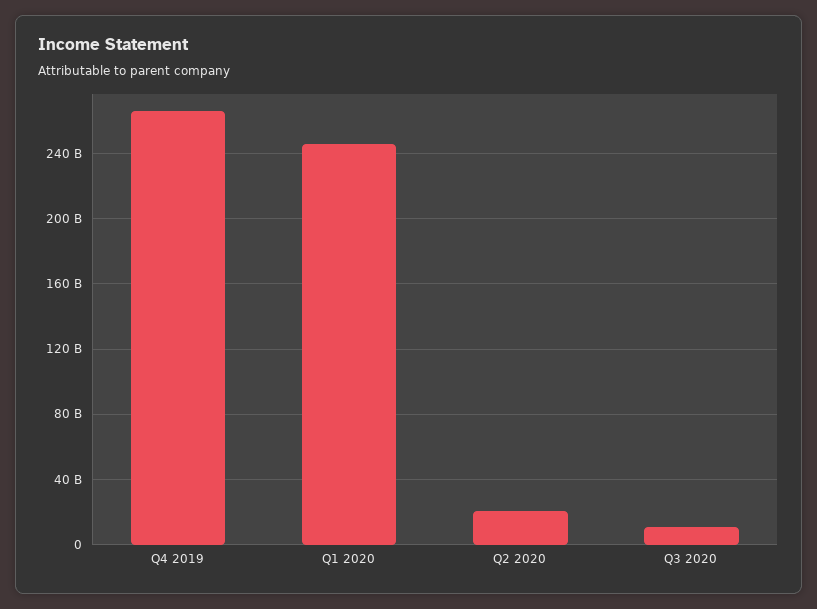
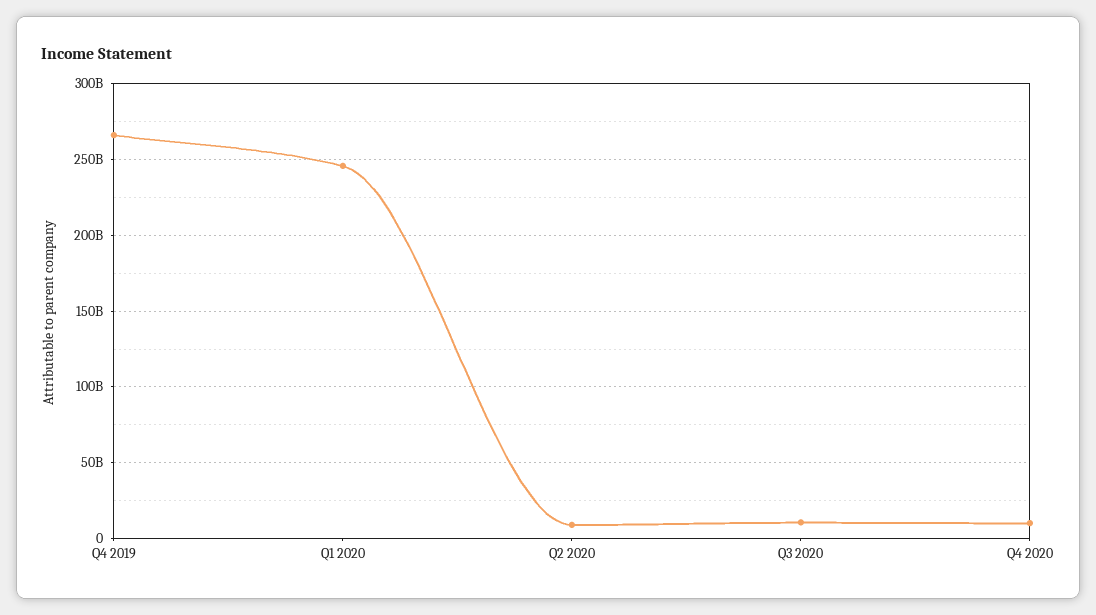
Q2 2020: 20000000000 -> 10000000000
Q4 2020: none -> 10000000000

